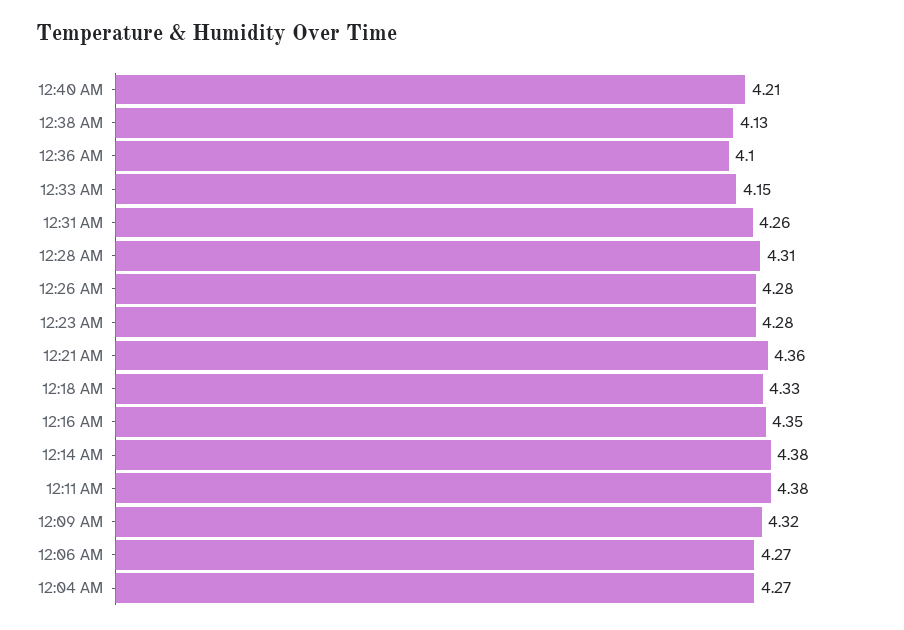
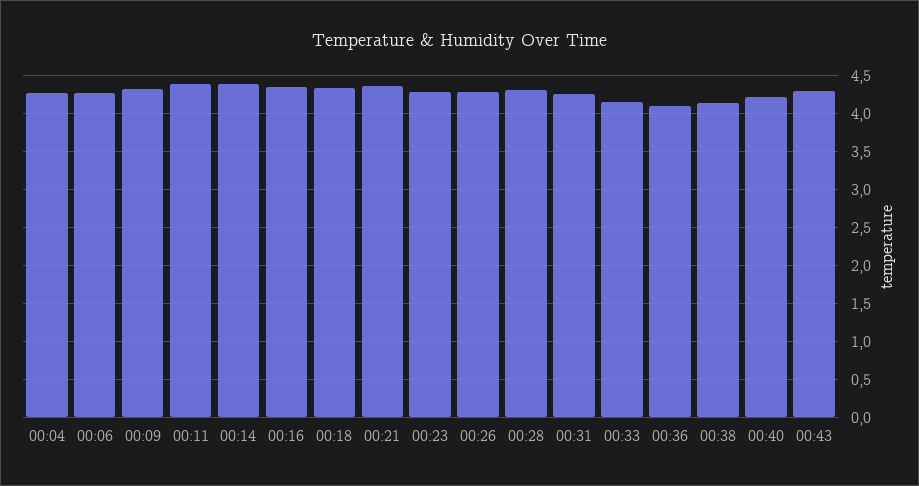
00:43: none -> 4.3

